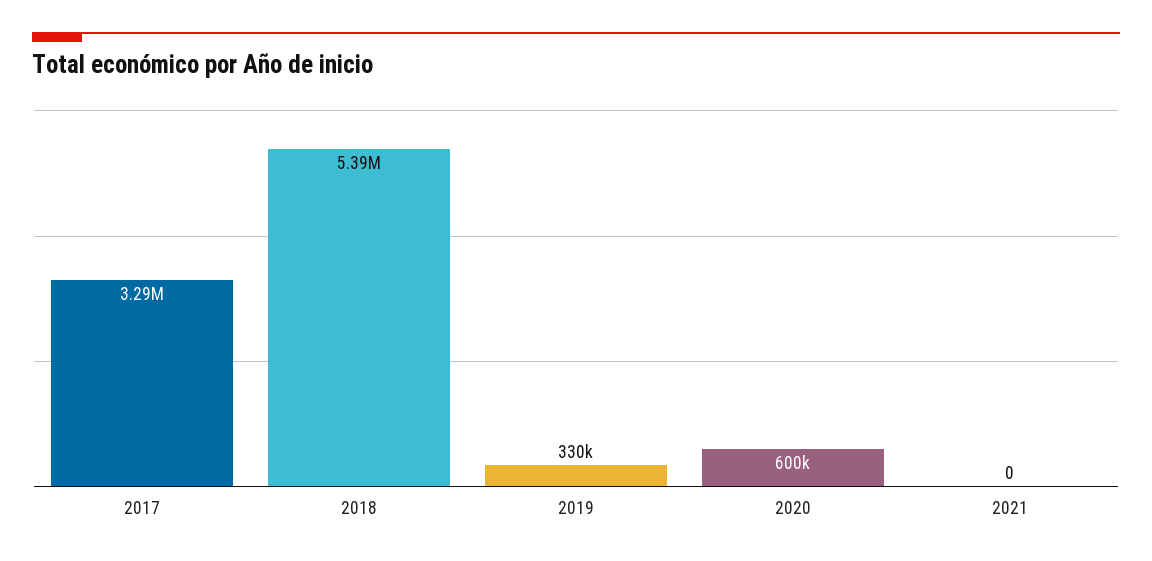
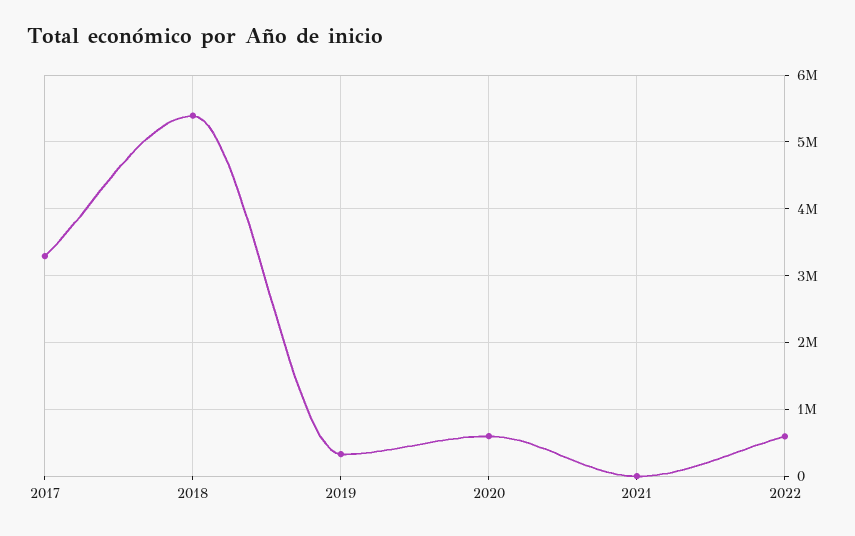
2022: none -> 600000

